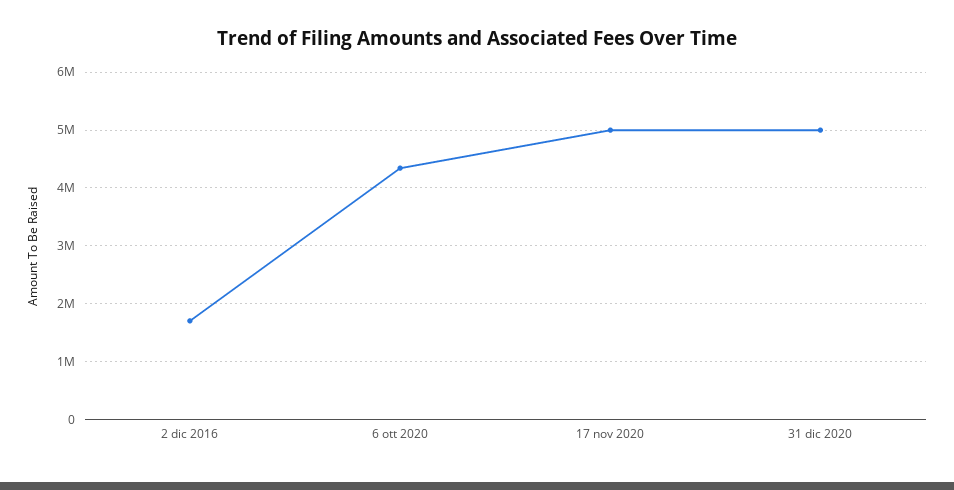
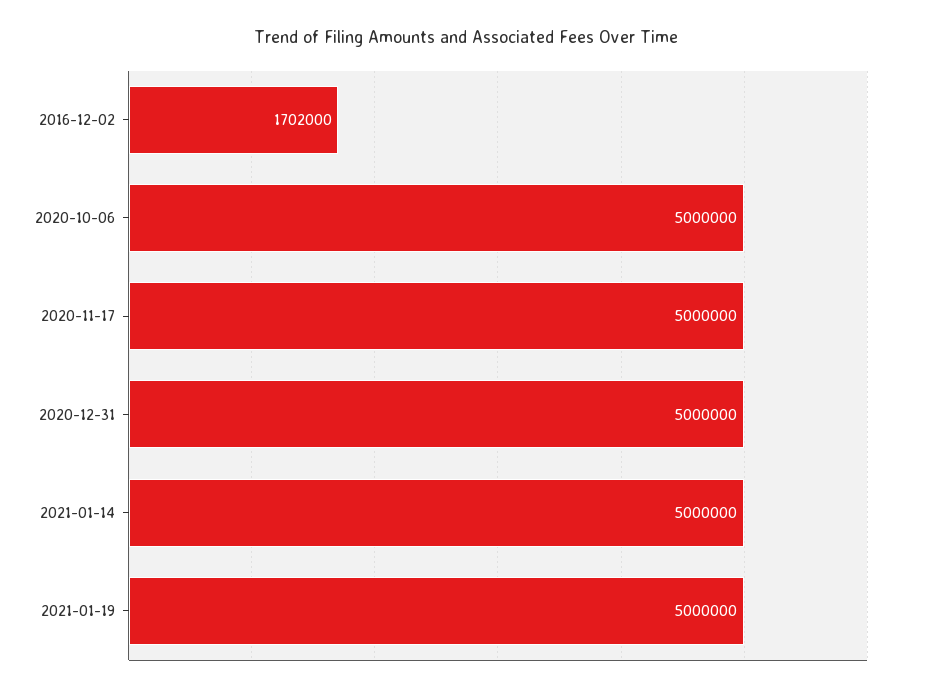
6 ott 2020: 4400000 -> 5000000
2021-01-14: none -> 5000000
2021-01-19: none -> 5000000

